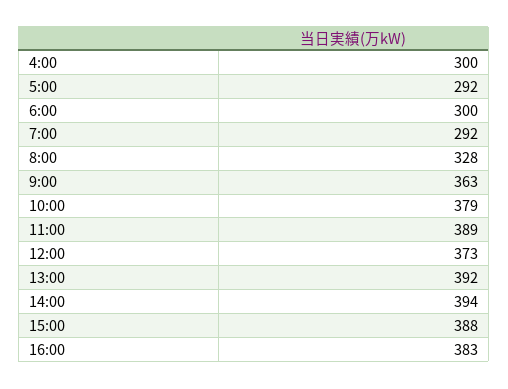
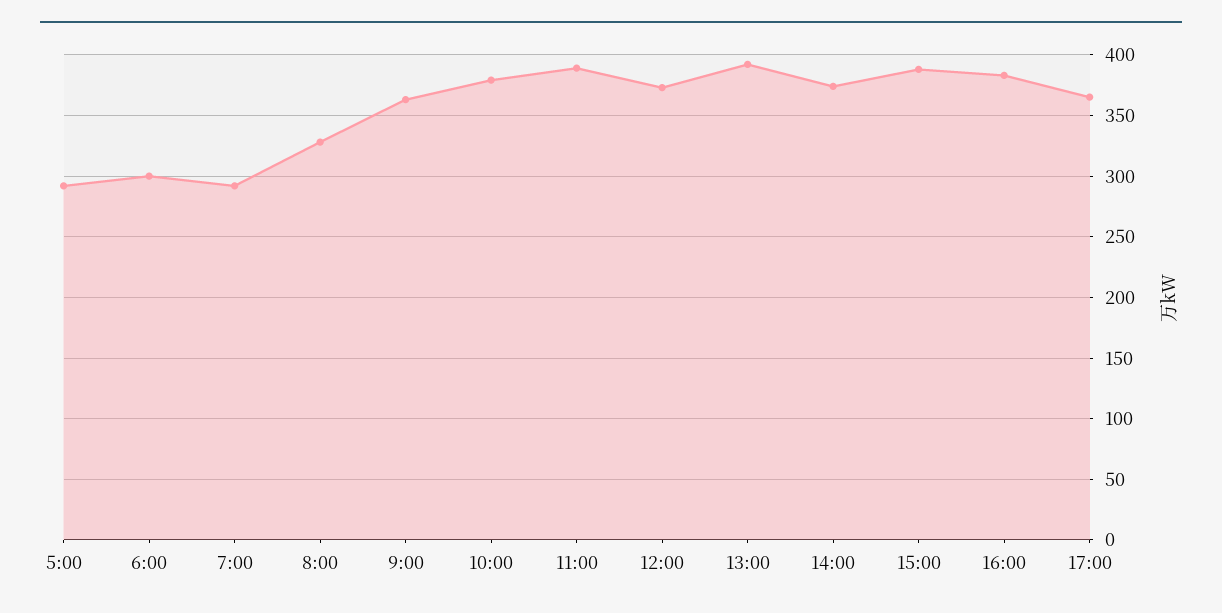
4:00: 300 -> none
14:00: 394 -> 375
17:00: none -> 365

